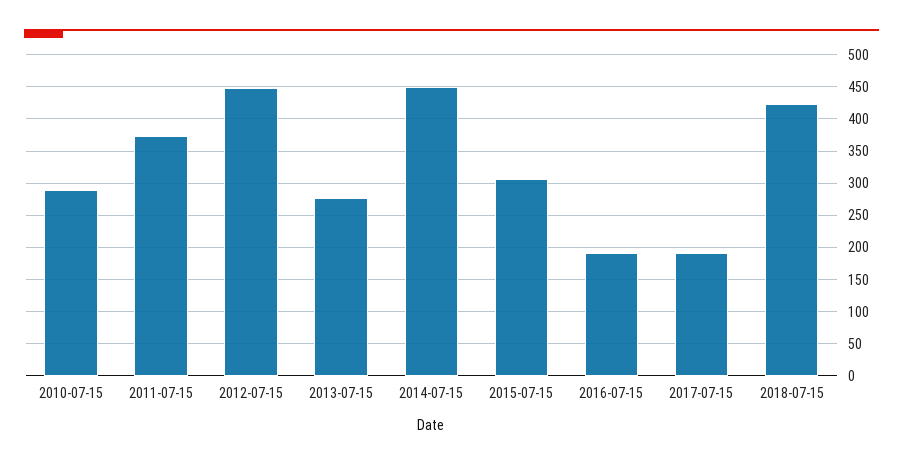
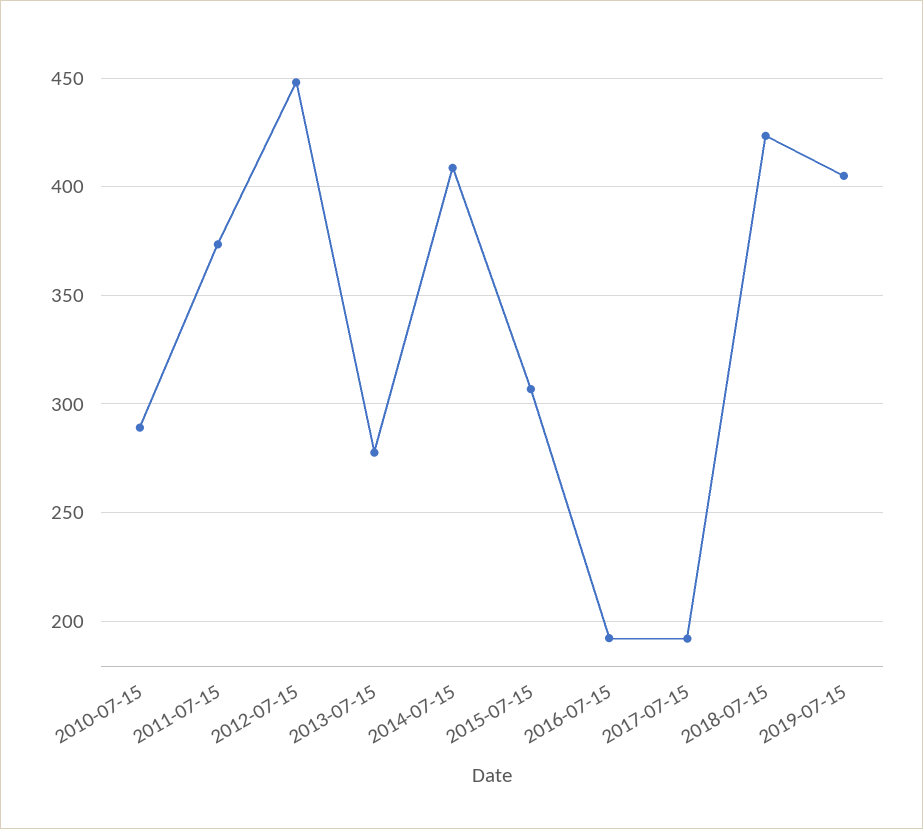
2014-07-15: 450 -> 410
2019-07-15: none -> 405

